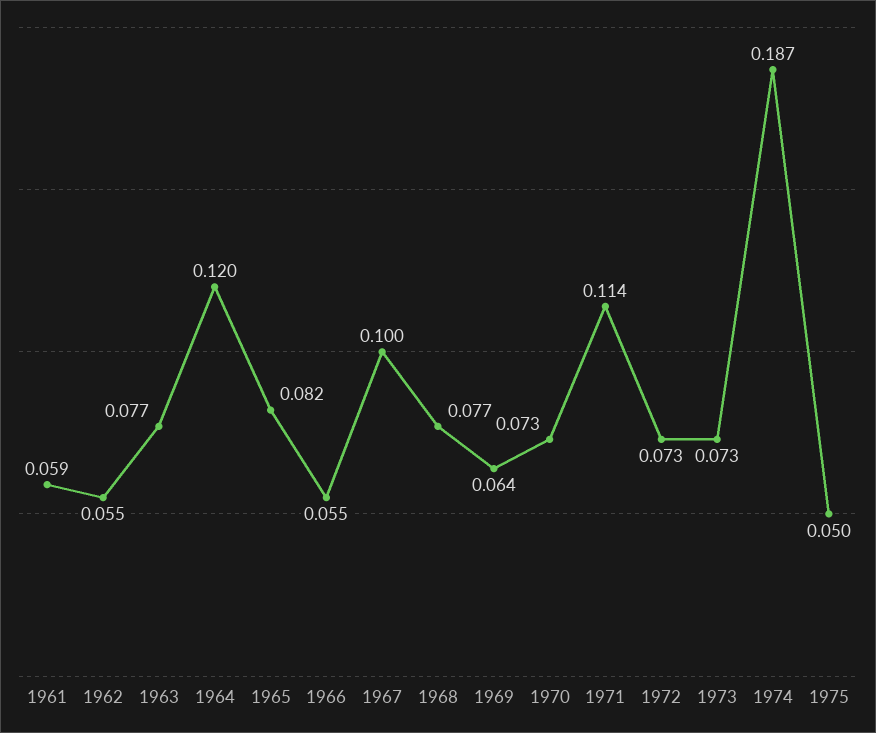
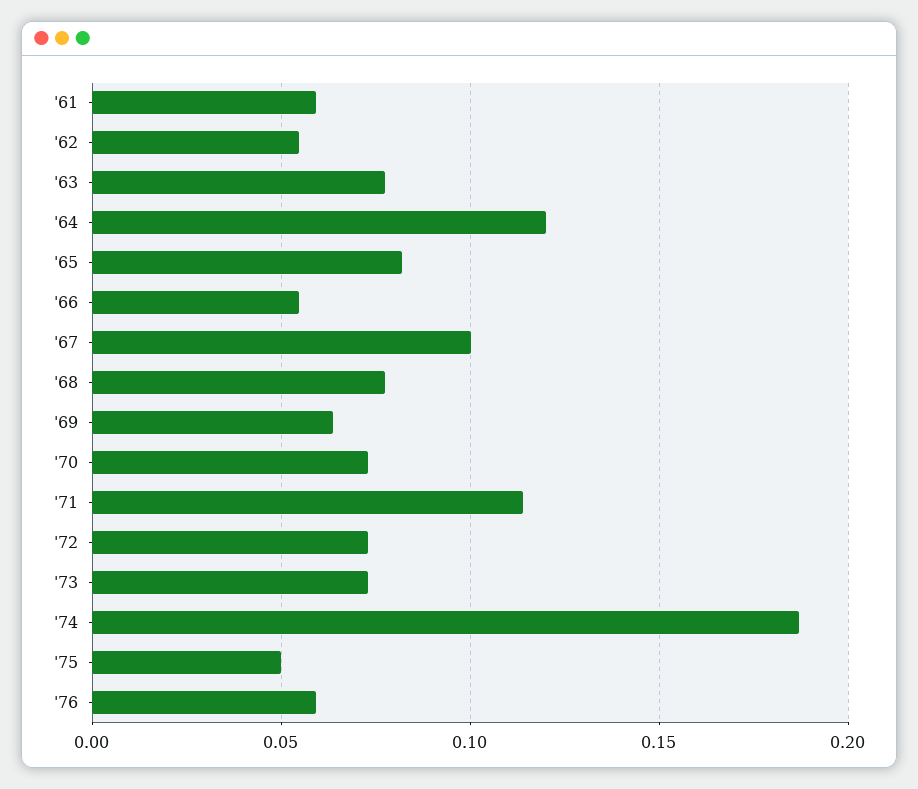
'76: none -> 0.06

